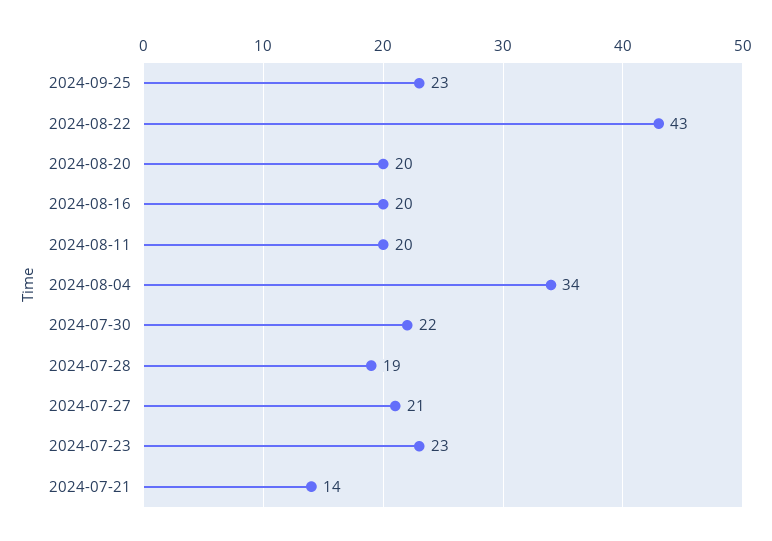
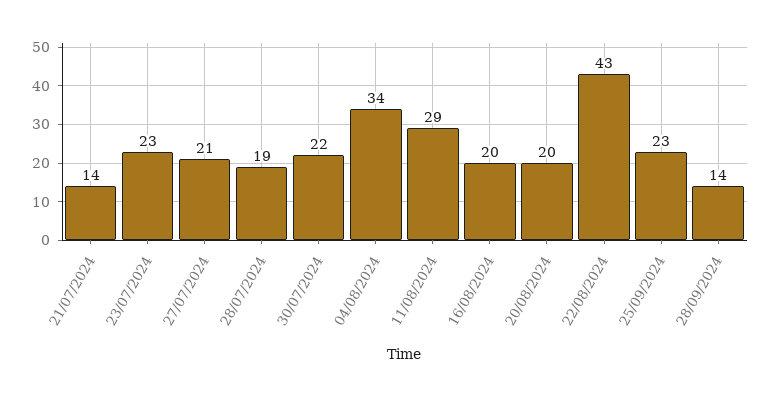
2024-08-11: 20 -> 29
28/09/2024: none -> 14

